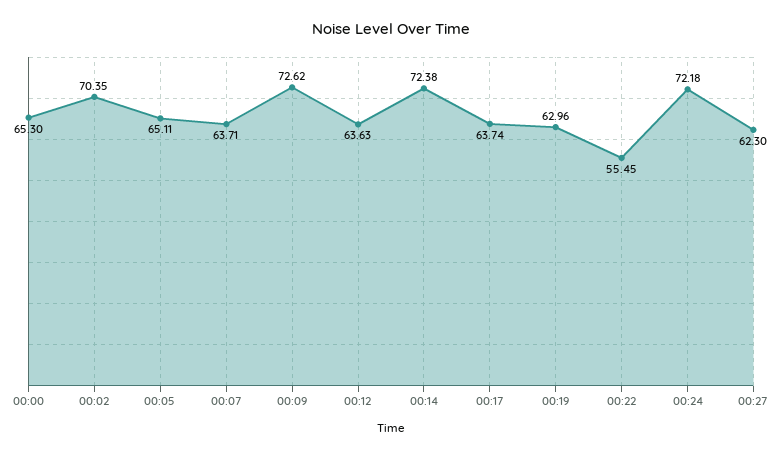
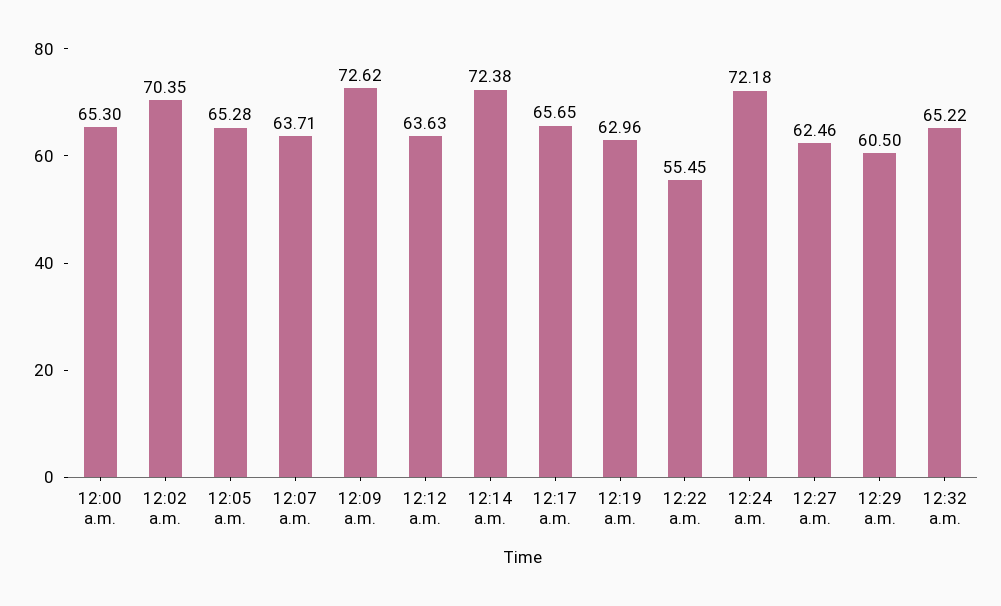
00:05: 65.11 -> 65.28
00:17: 63.74 -> 65.65
00:27: 62.3 -> 62.46
12:29 a.m.: none -> 60.5
12:32 a.m.: none -> 65.22

